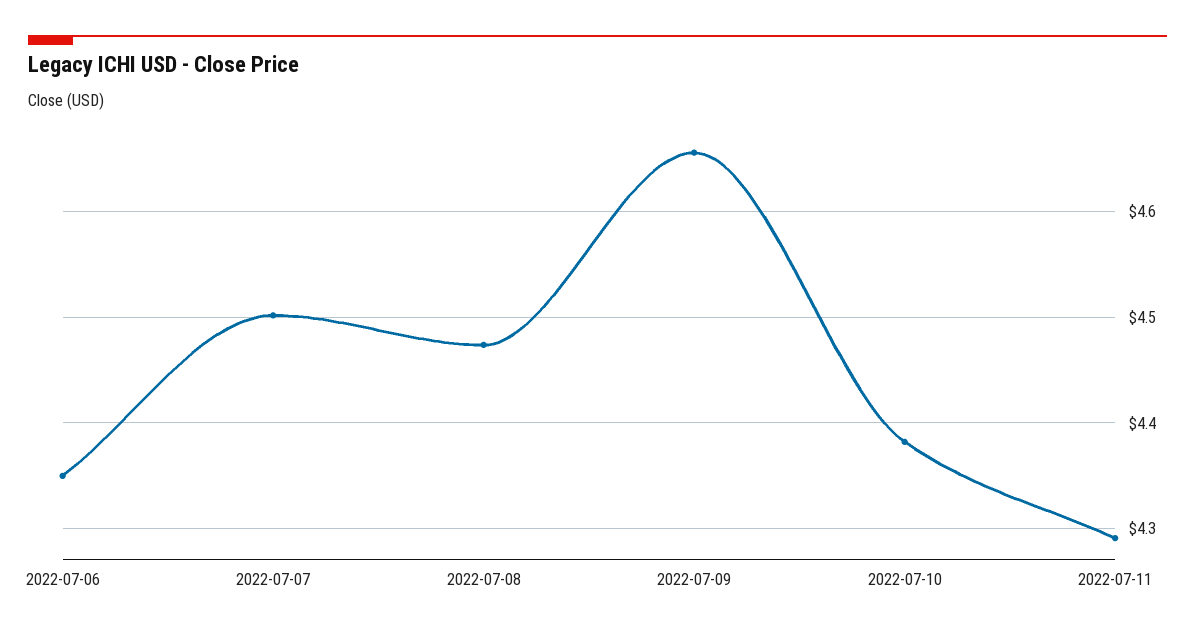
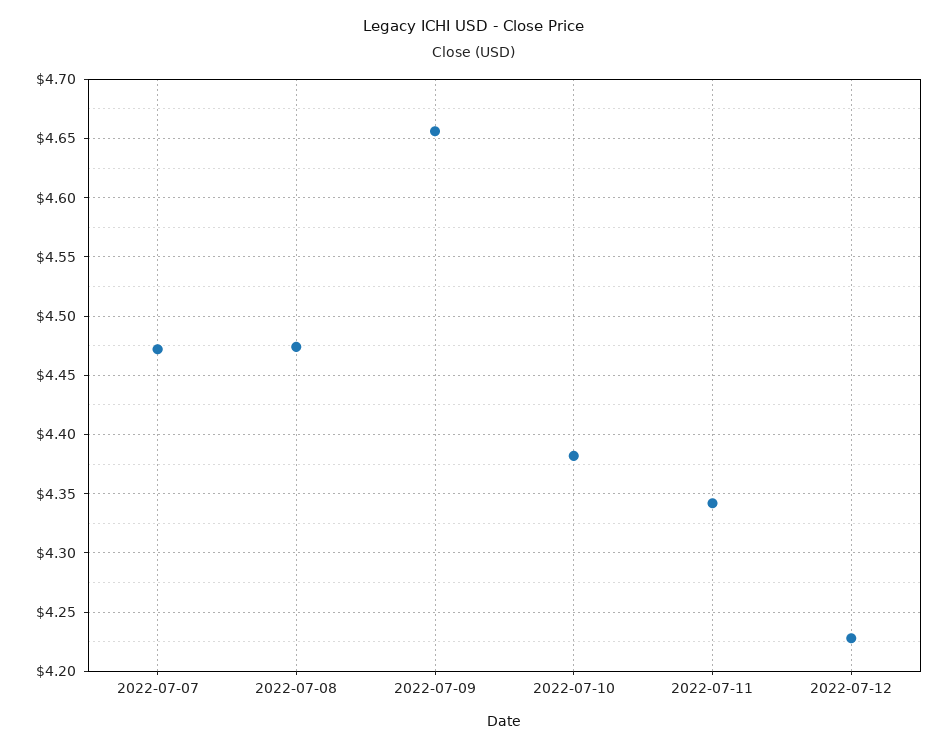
2022-07-06: 4.35 -> none
2022-07-07: 4.5 -> 4.47
2022-07-11: 4.29 -> 4.34
2022-07-12: none -> 4.23

